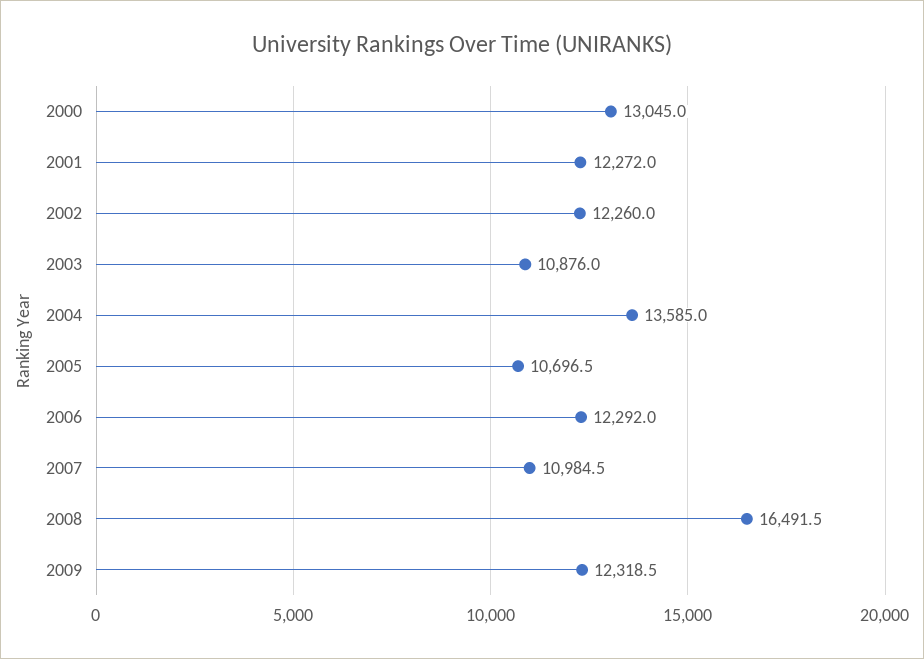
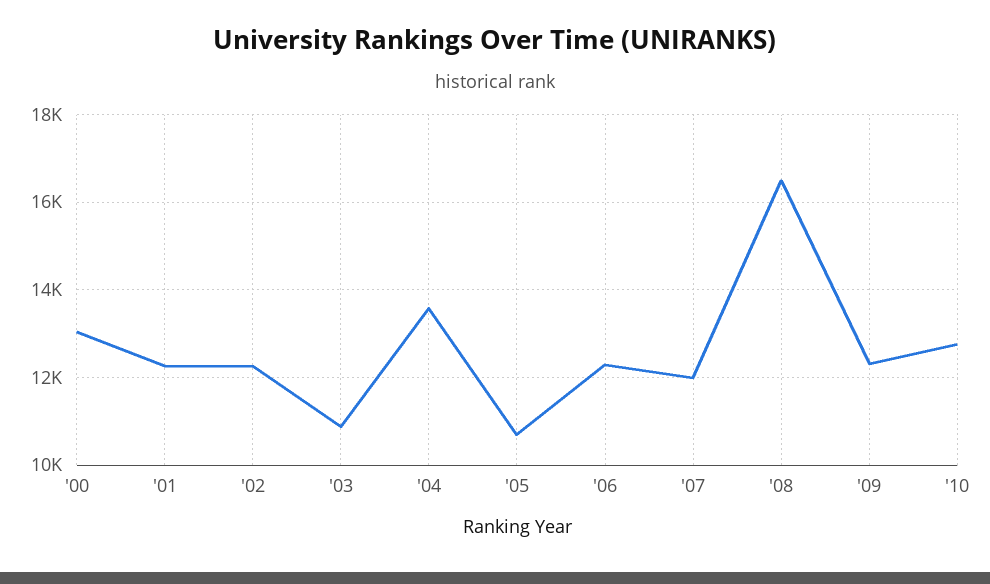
2007: 10984.5 -> 12000
'10: none -> 12800

